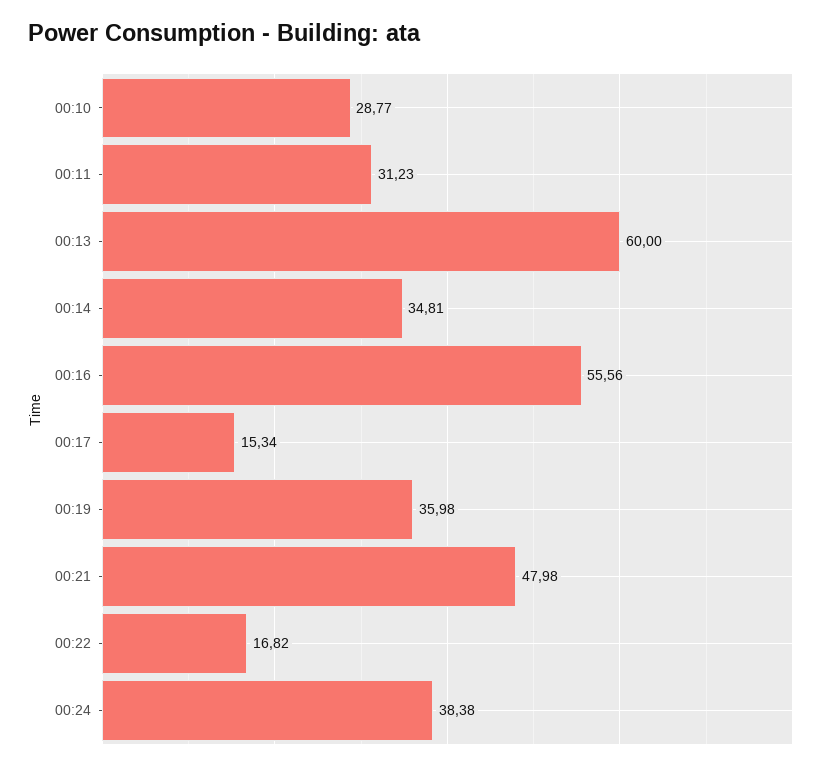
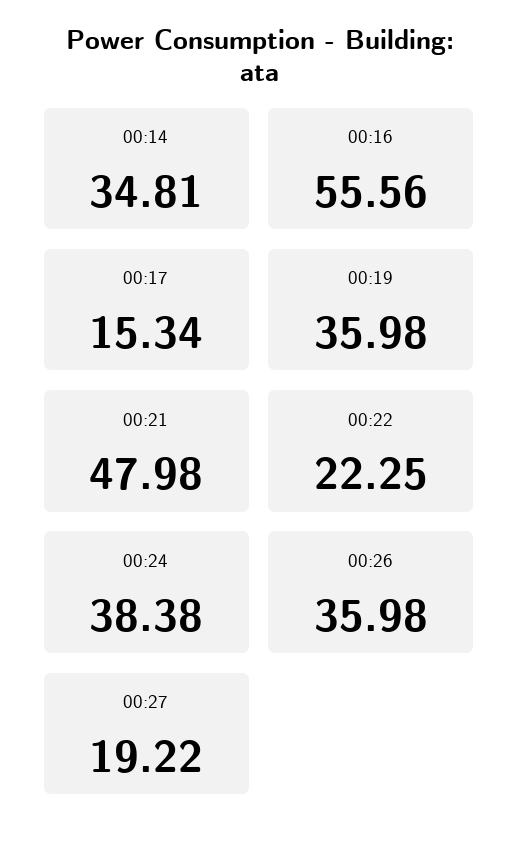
00:10: 28.77 -> none
00:11: 31.23 -> none
00:13: 60 -> none
00:22: 16.82 -> 22.25
00:26: none -> 35.98
00:27: none -> 19.22

